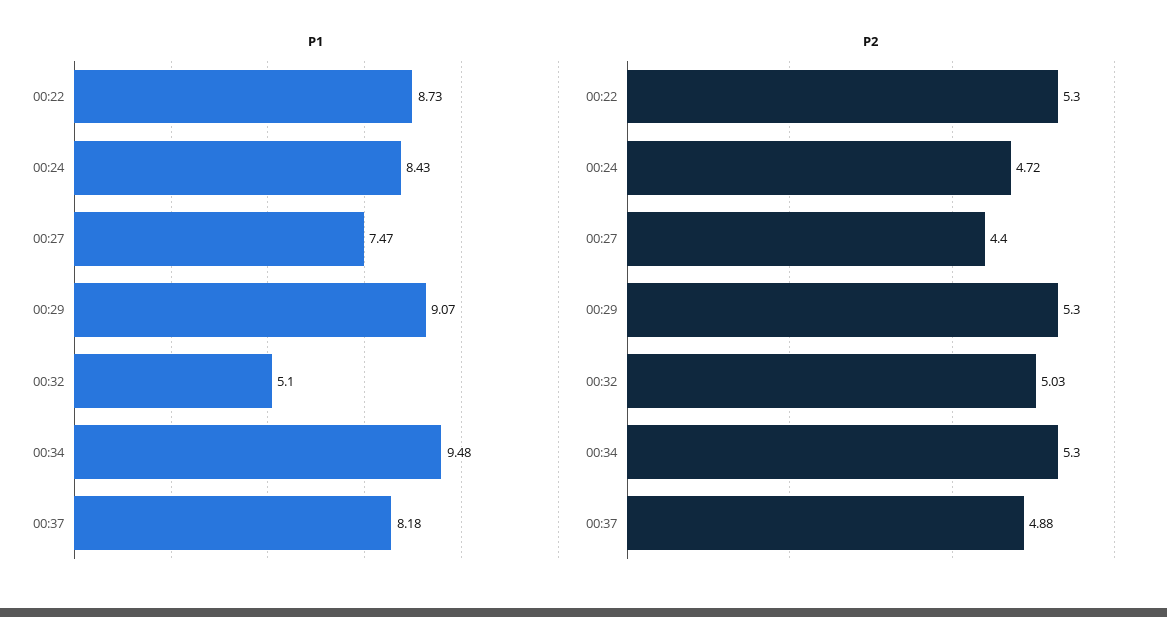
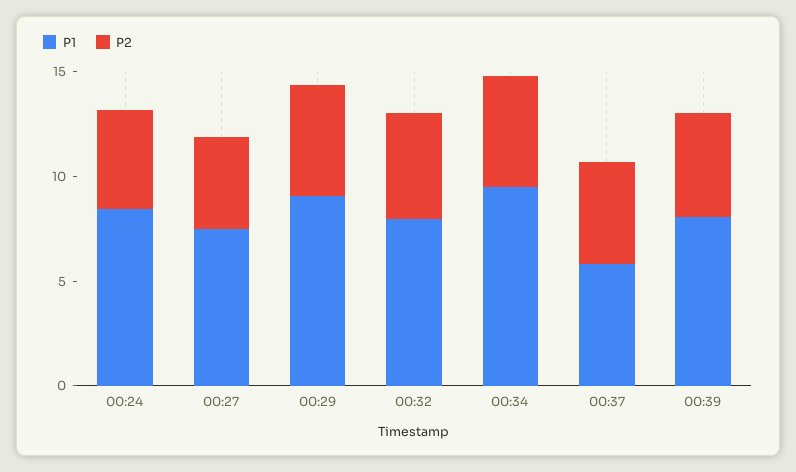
P1, 00:22: 8.73 -> none
P1, 00:32: 5.1 -> 8
P1, 00:37: 8.18 -> 6
P2, 00:22: 5.3 -> none
P1, 00:39: none -> 8
P2, 00:39: none -> 5

